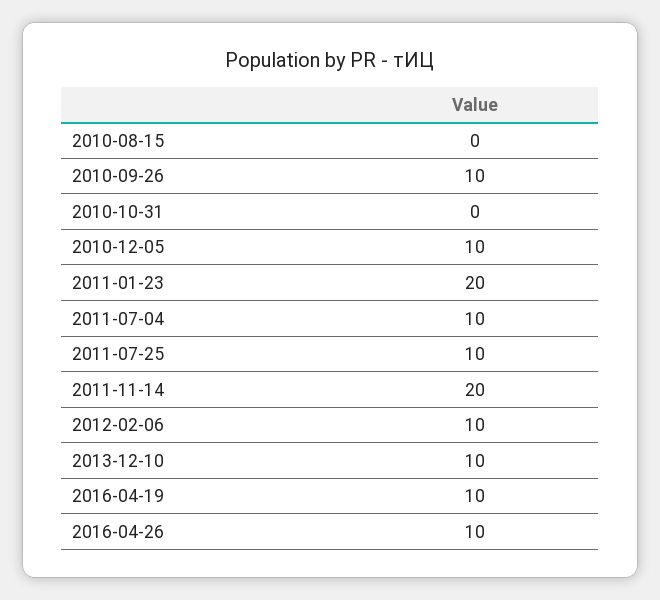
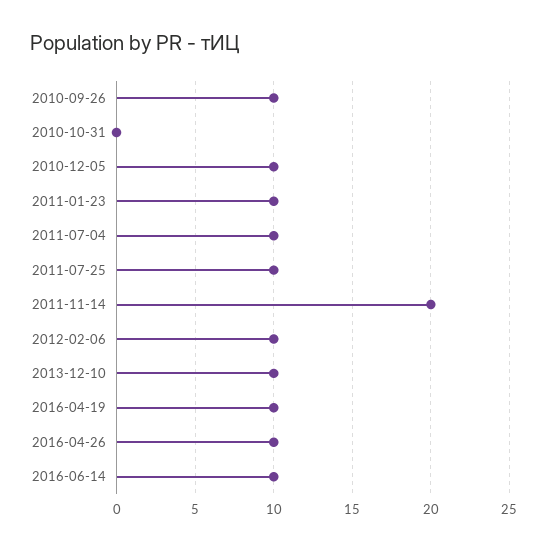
2010-08-15: 0 -> none
2011-01-23: 20 -> 10
2016-06-14: none -> 10

